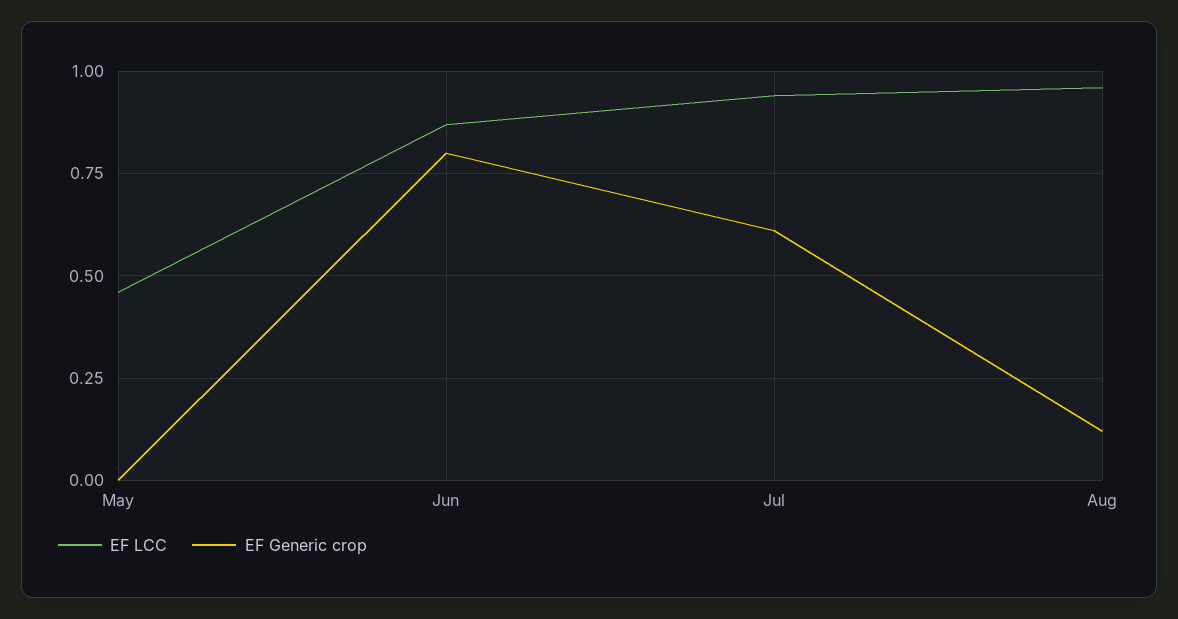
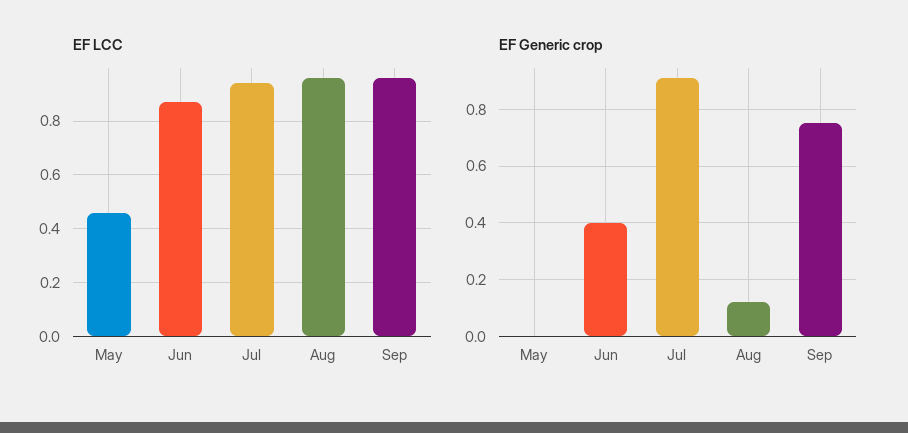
EF Generic crop, Jun: 0.8 -> 0.4
EF Generic crop, Jul: 0.6 -> 0.9
EF LCC, Sep: none -> 0.95
EF Generic crop, Sep: none -> 0.75

